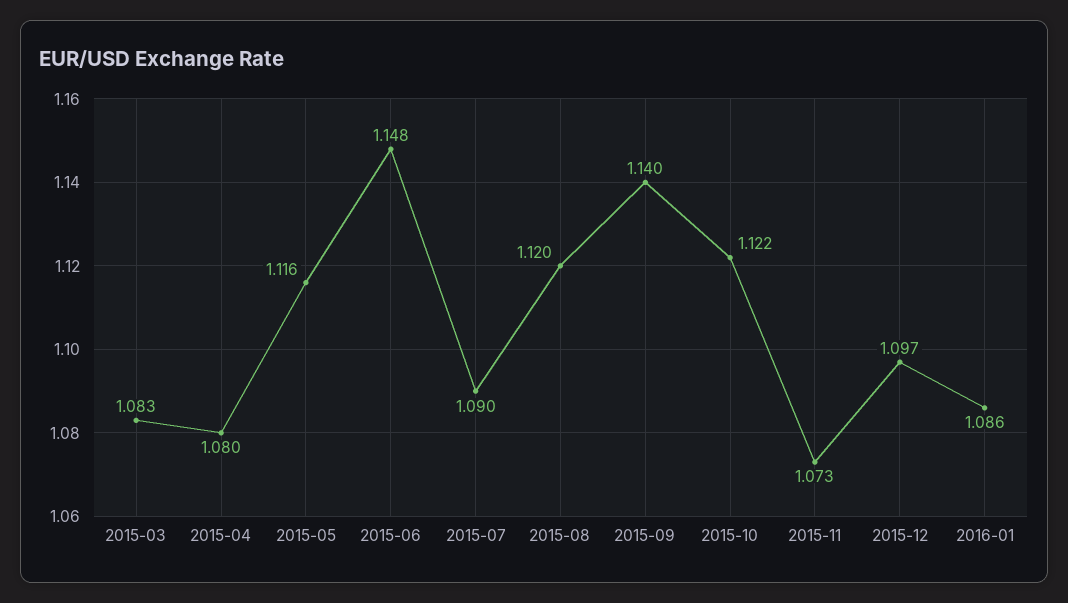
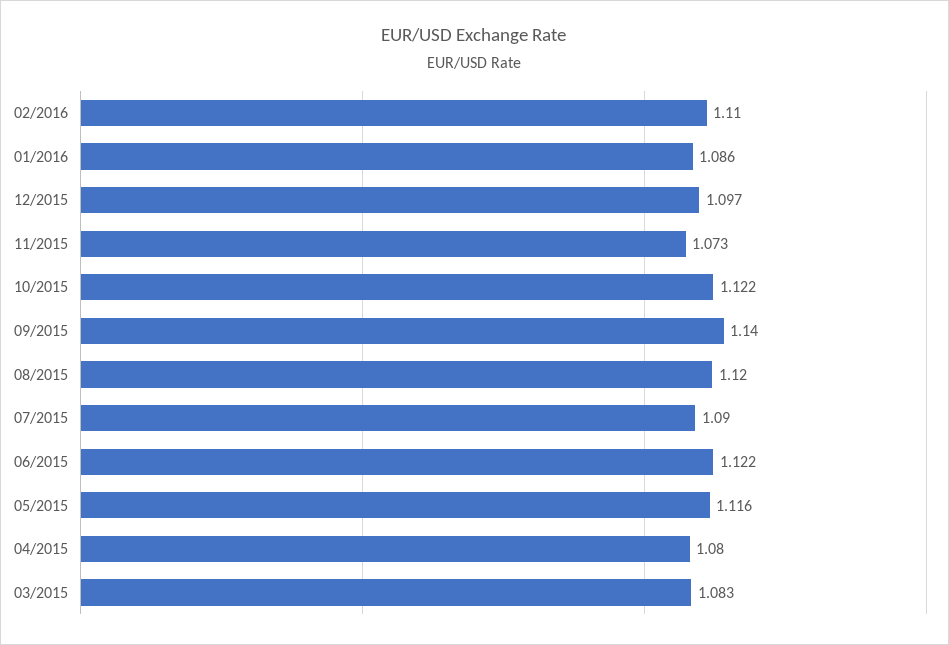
2015-06: 1.148 -> 1.122
02/2016: none -> 1.11

